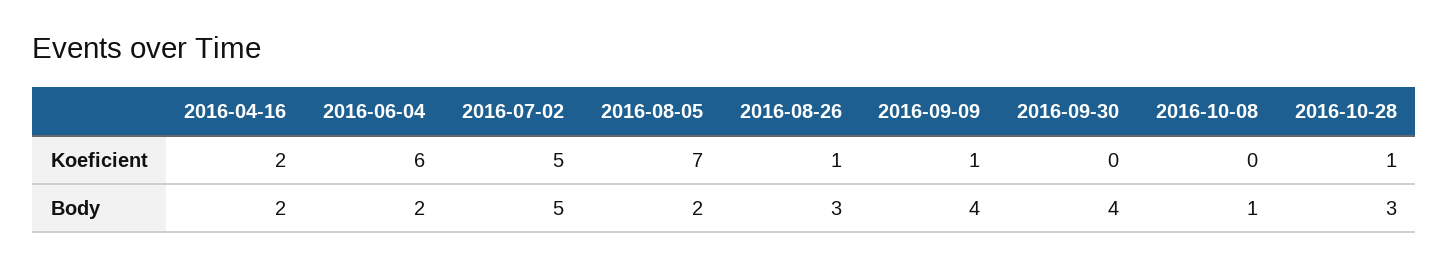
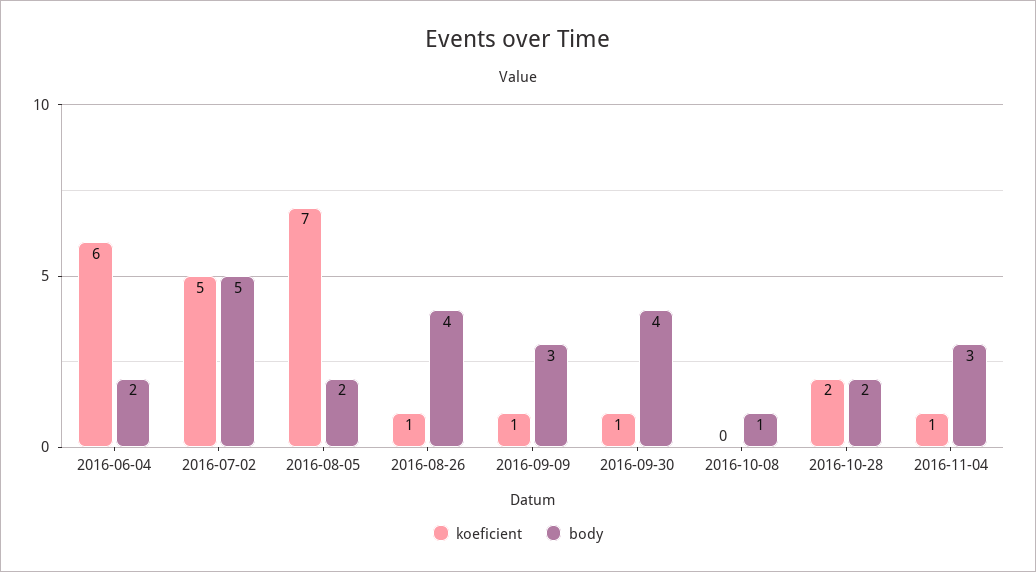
Koeficient, 2016-04-16: 2 -> none
Koeficient, 2016-09-30: 0 -> 1
Koeficient, 2016-10-28: 1 -> 2
Body, 2016-04-16: 2 -> none
Body, 2016-08-26: 3 -> 4
Body, 2016-09-09: 4 -> 3
Body, 2016-10-28: 3 -> 2
Koeficient, 2016-11-04: none -> 1
Body, 2016-11-04: none -> 3

